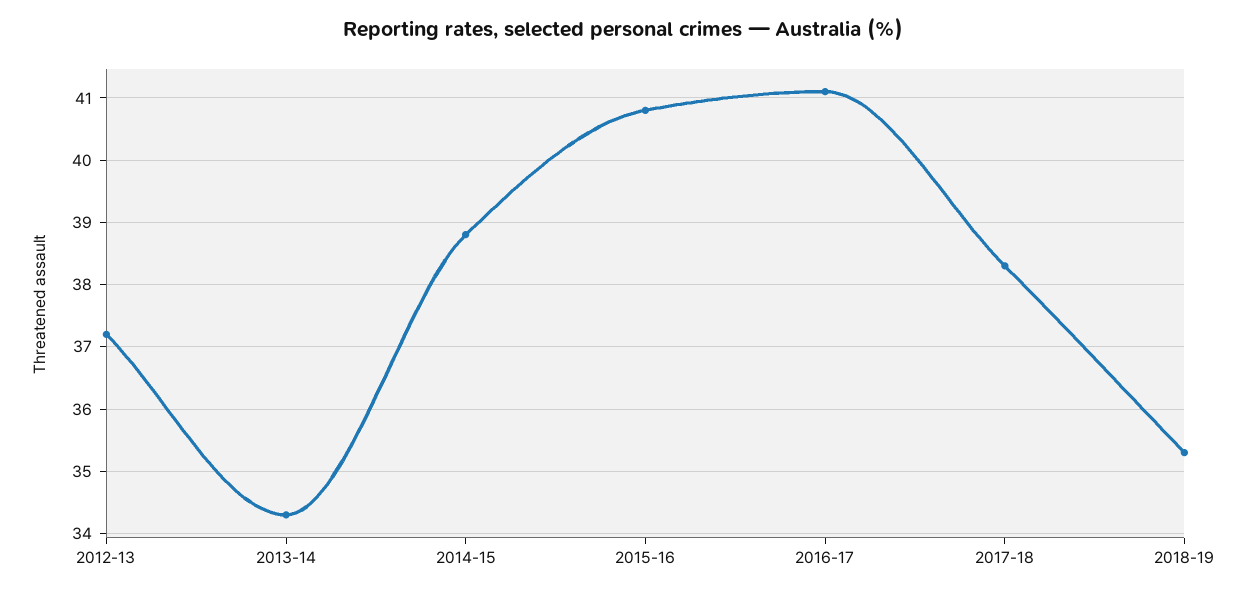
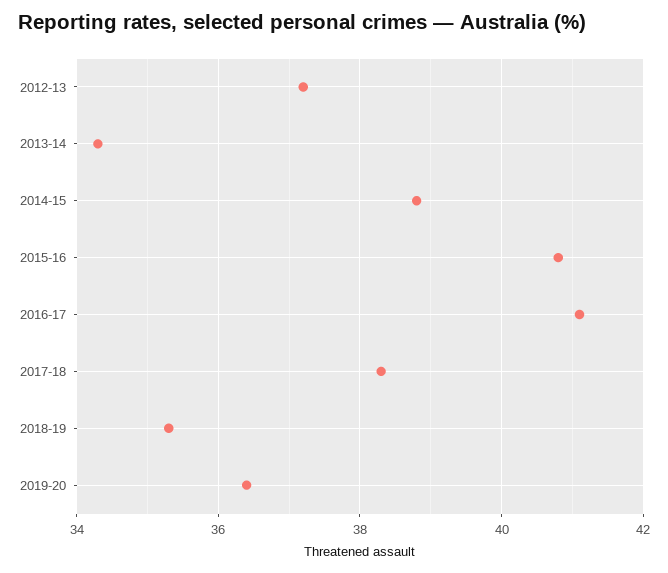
2019-20: none -> 36.5

